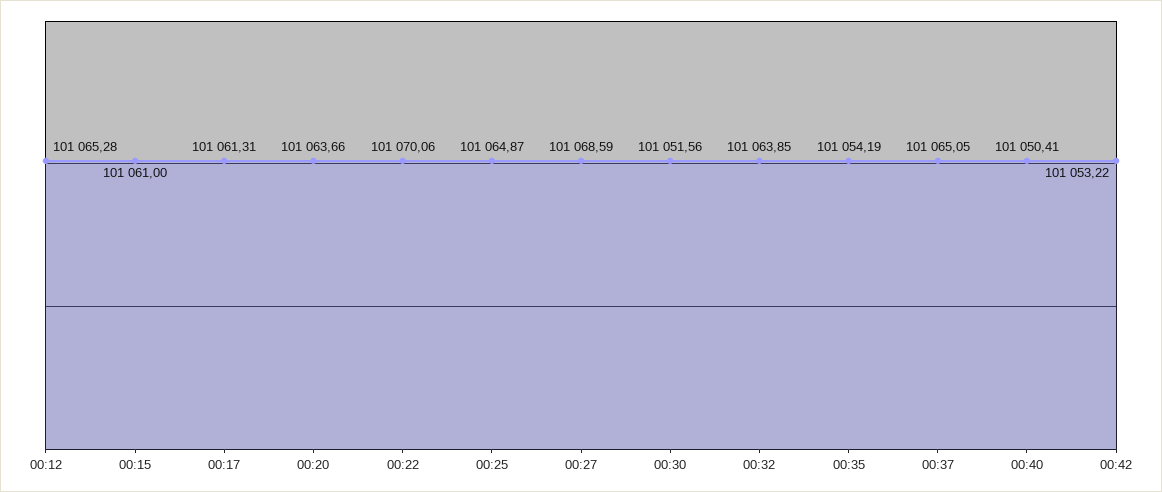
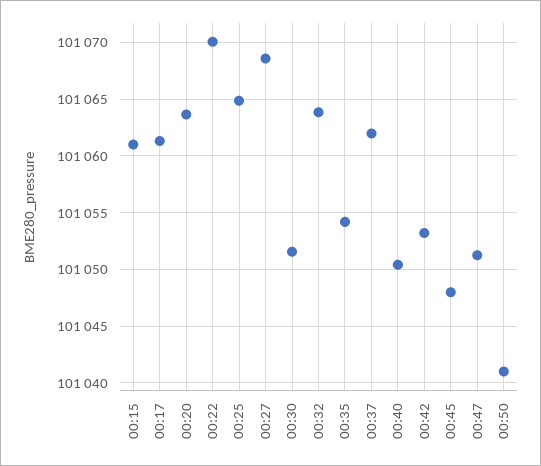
00:12: 101065.28 -> none
00:37: 101065.05 -> 101062
00:45: none -> 101048
00:47: none -> 101051
00:50: none -> 101041

